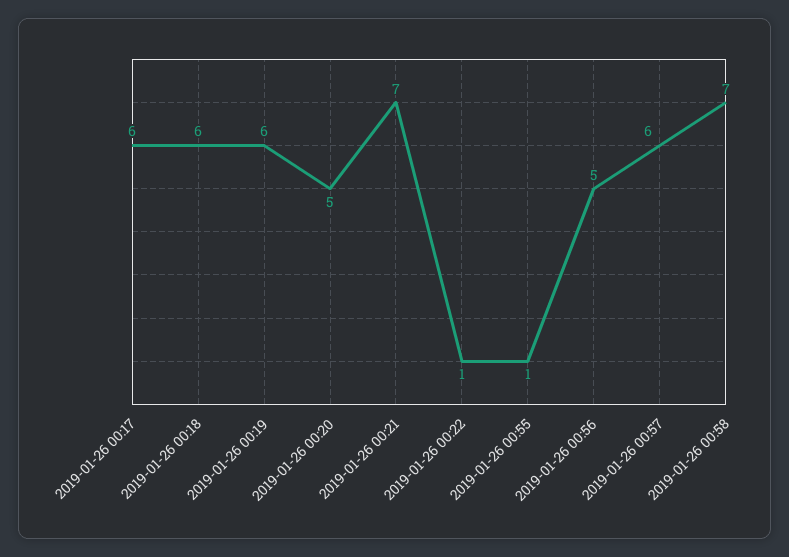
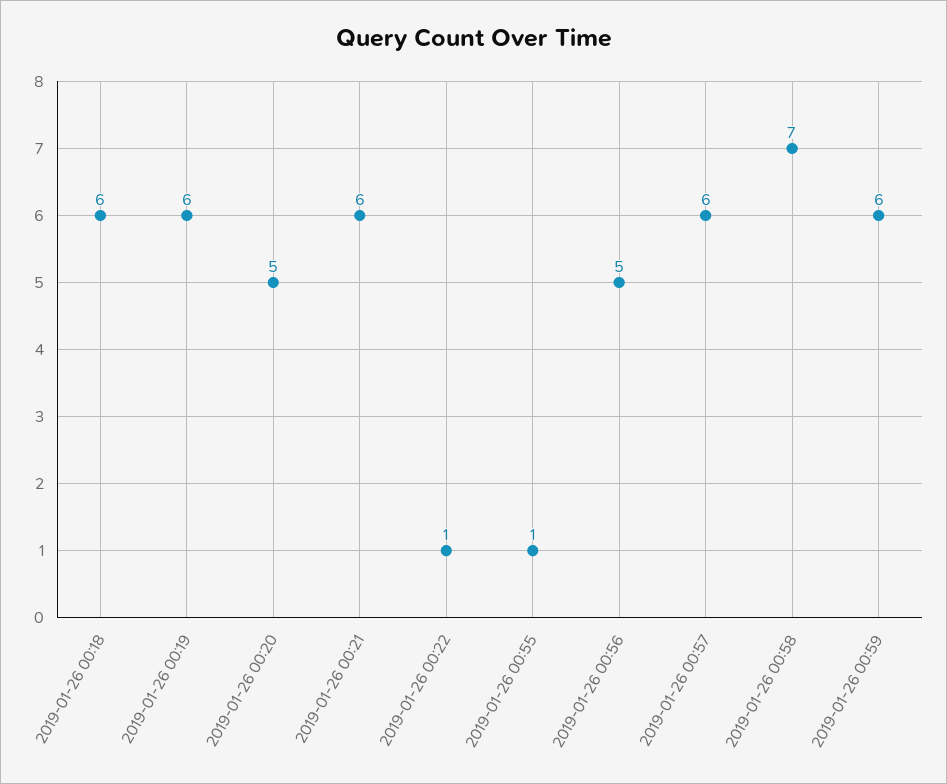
2019-01-26 00:17: 6 -> none
2019-01-26 00:21: 7 -> 6
2019-01-26 00:59: none -> 6

